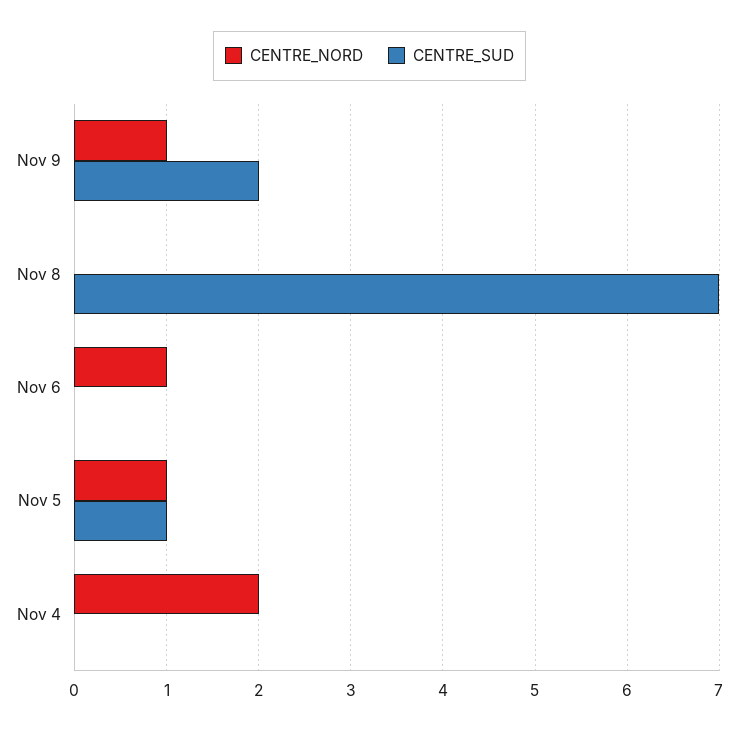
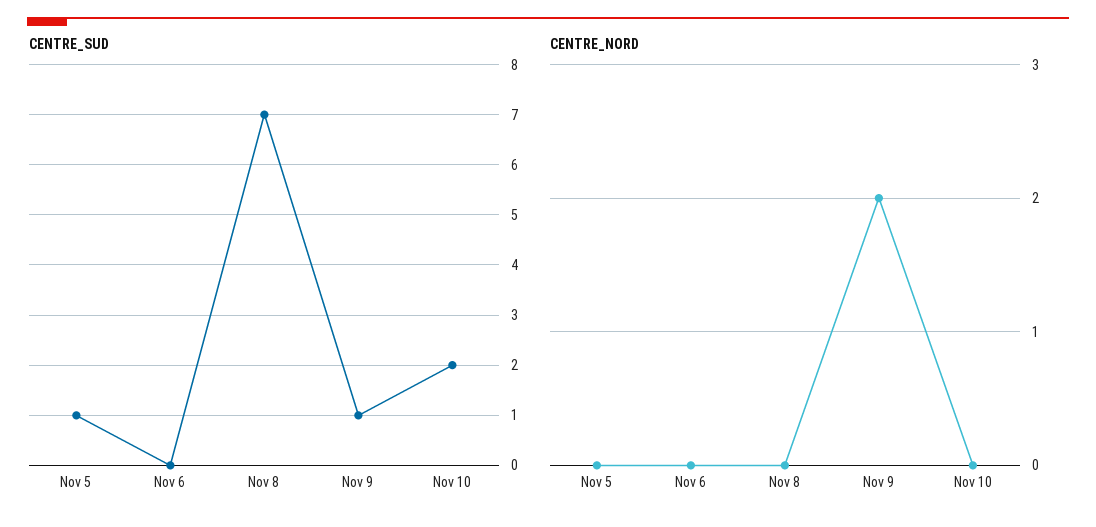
CENTRE_NORD, Nov 9: 1 -> 2
CENTRE_SUD, Nov 9: 2 -> 1
CENTRE_NORD, Nov 6: 1 -> 0
CENTRE_NORD, Nov 5: 1 -> 0
CENTRE_NORD, Nov 4: 2 -> none
CENTRE_SUD, Nov 4: 0 -> none
CENTRE_SUD, Nov 10: none -> 2
CENTRE_NORD, Nov 10: none -> 0

